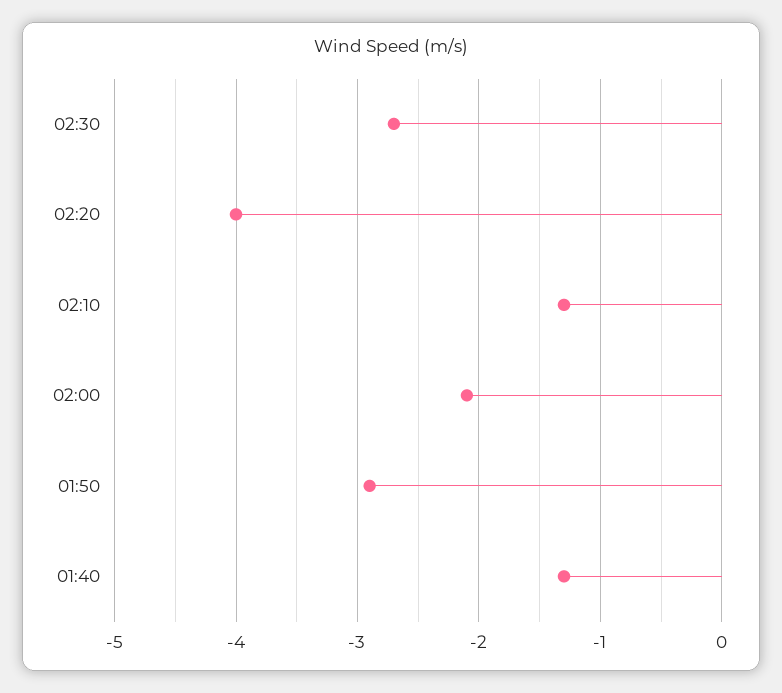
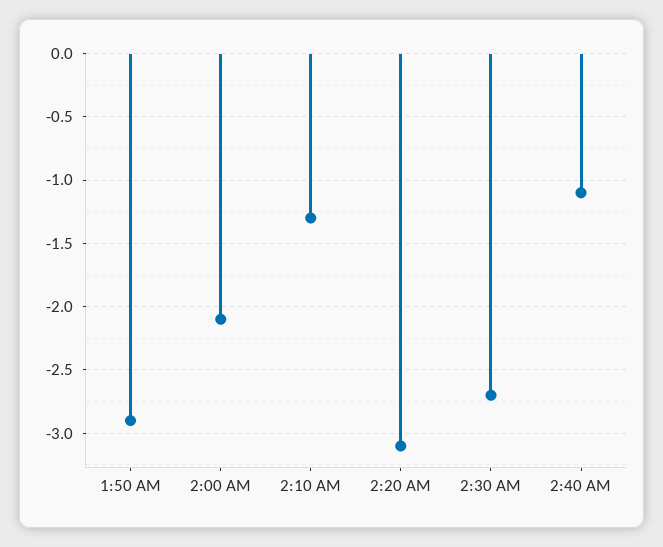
02:20: -4 -> -3.1
01:40: -1.3 -> none
2:40 AM: none -> -1.1

